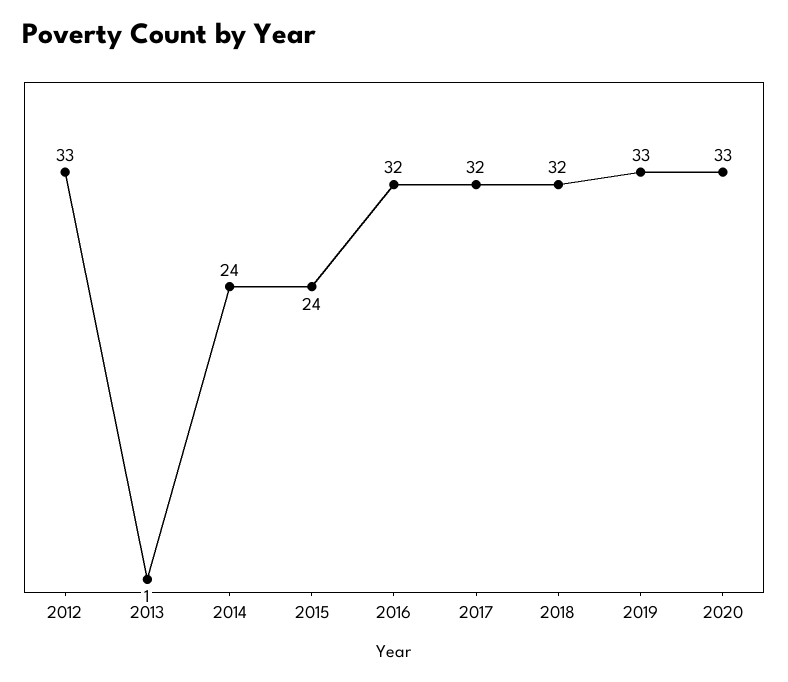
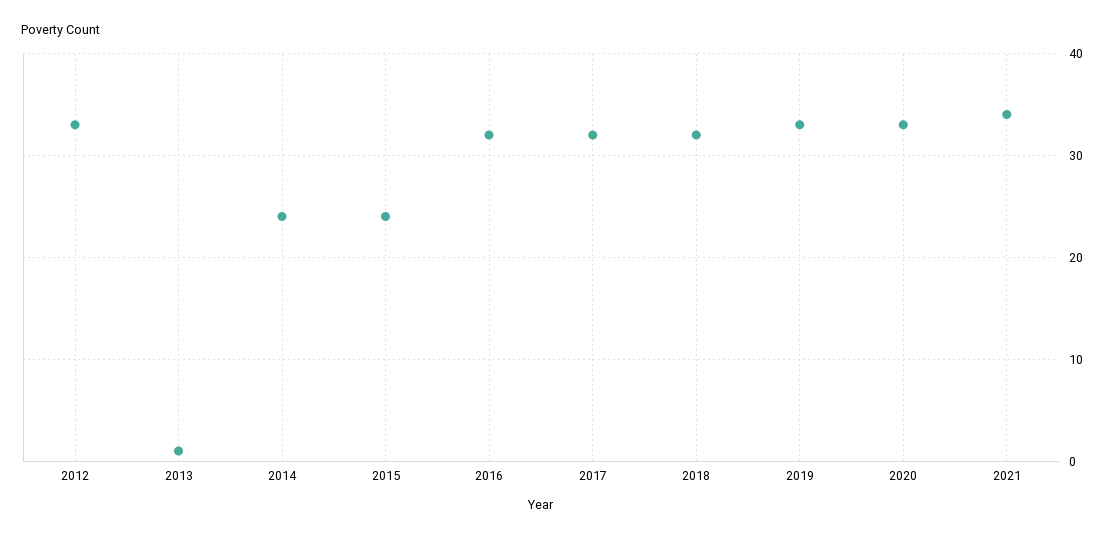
2021: none -> 34

